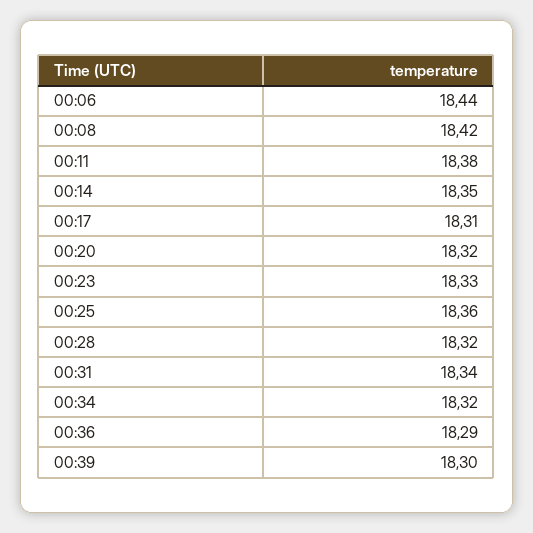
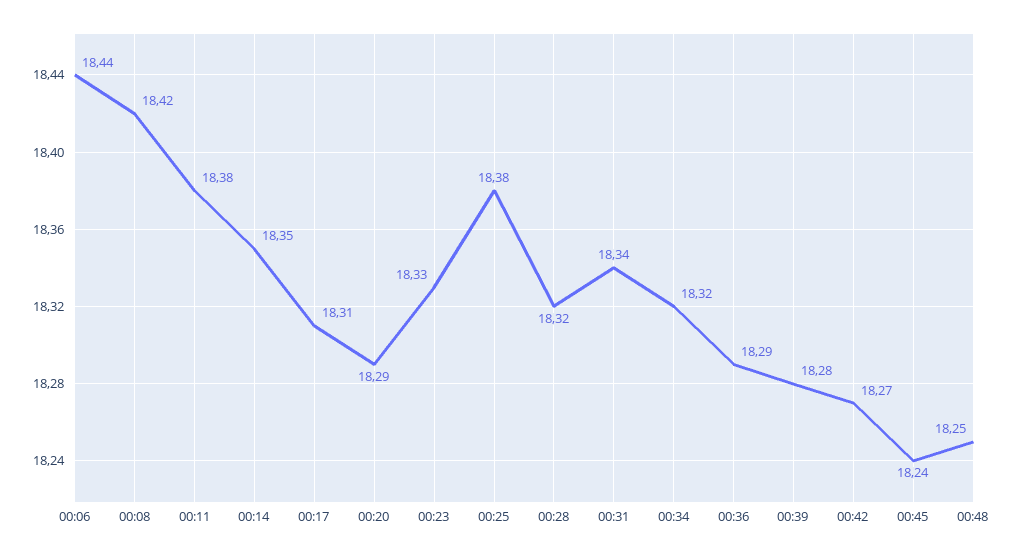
00:20: 18.32 -> 18.29
00:25: 18.36 -> 18.38
00:39: 18.3 -> 18.28
00:42: none -> 18.27
00:45: none -> 18.24
00:48: none -> 18.25

